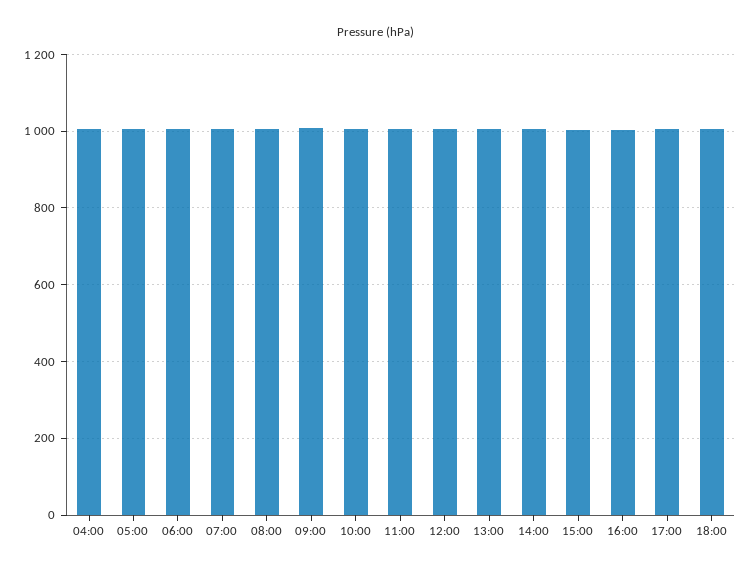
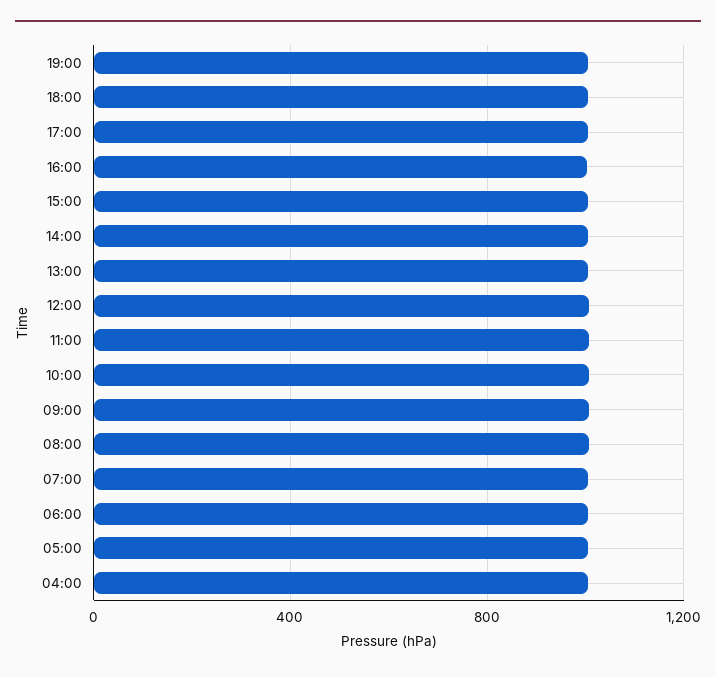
19:00: none -> 1000

